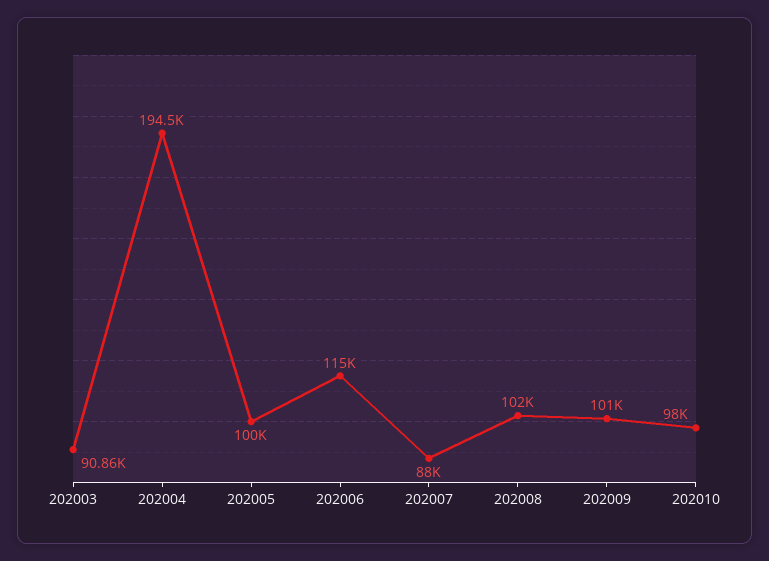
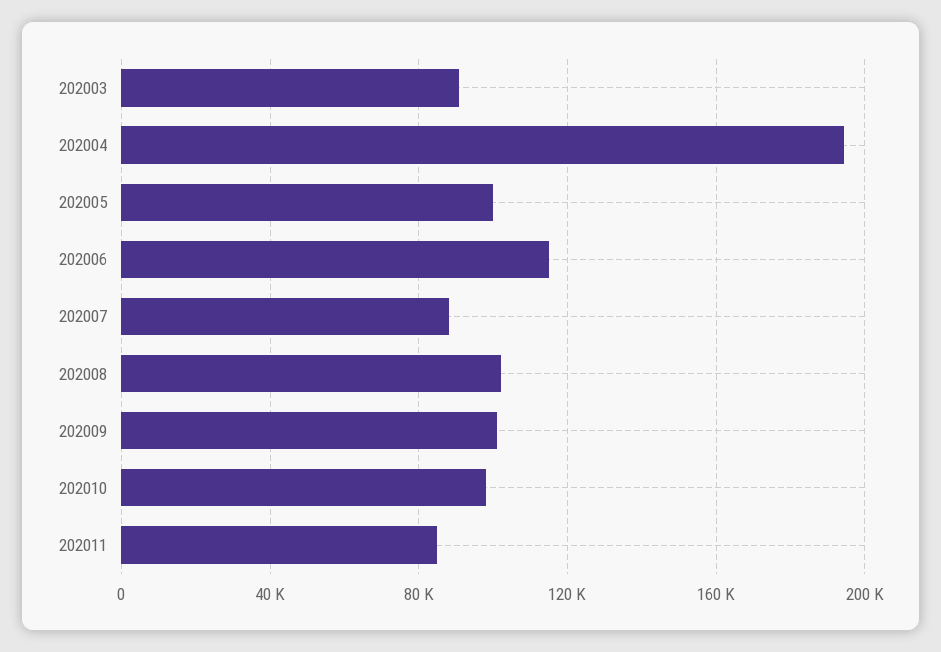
202011: none -> 85000

